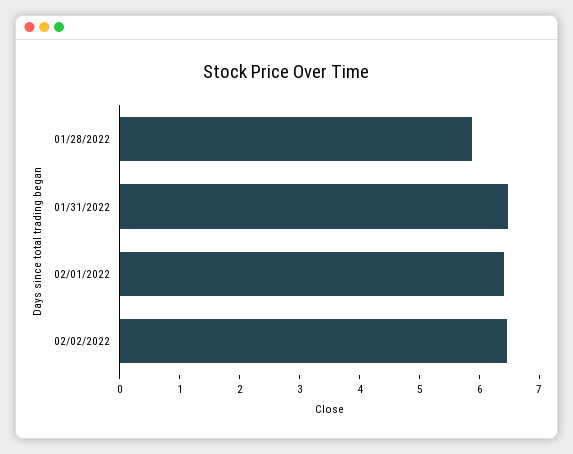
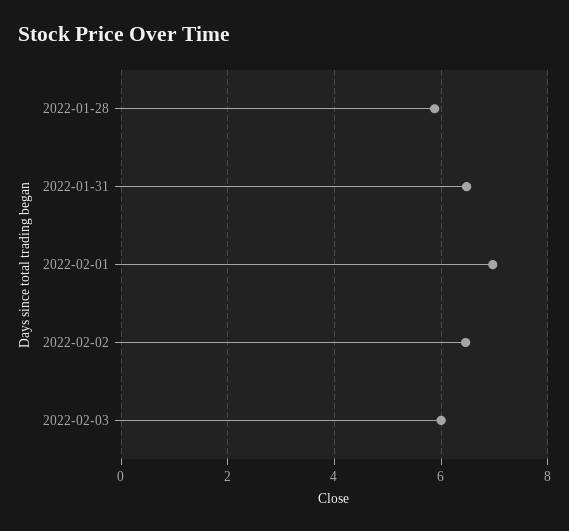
02/01/2022: 6.4 -> 7
2022-02-03: none -> 6

